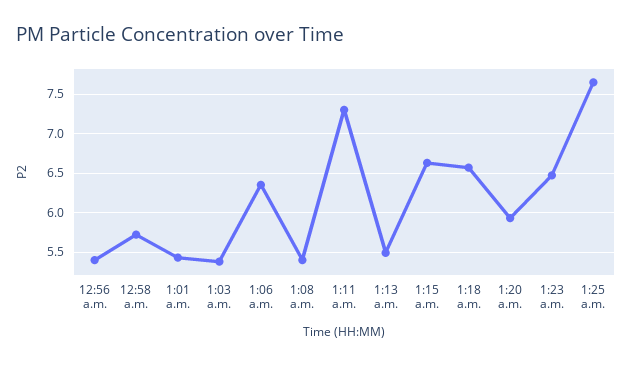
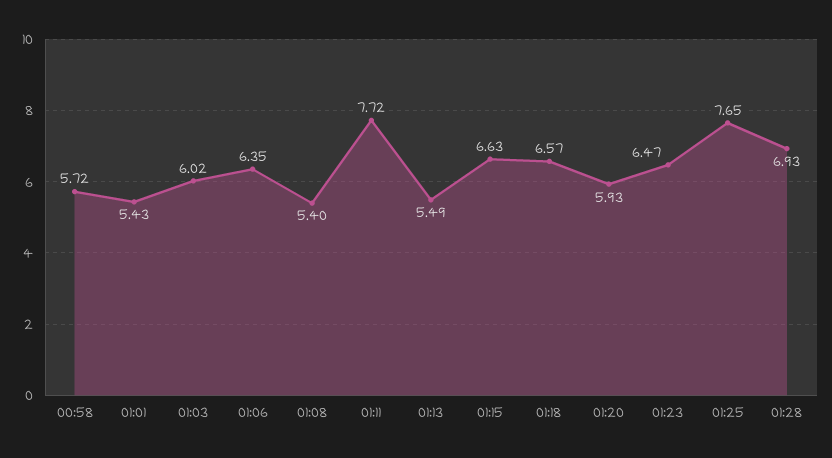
12:56 a.m.: 5.4 -> none
1:03 a.m.: 5.4 -> 6.02
1:11 a.m.: 7.3 -> 7.72
01:28: none -> 6.93

